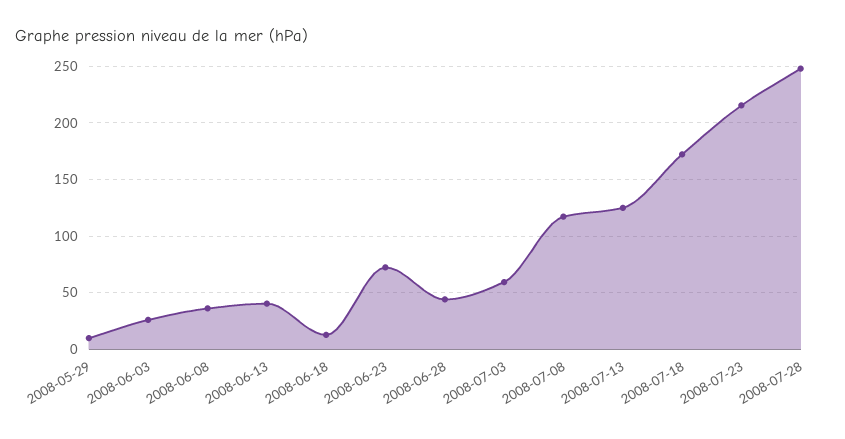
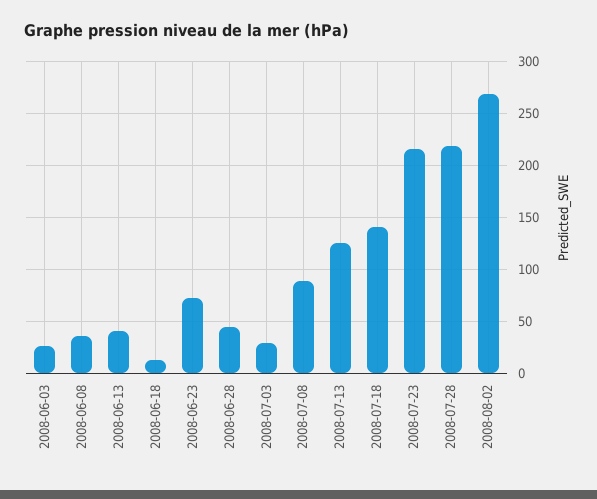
2008-05-29: 10 -> none
2008-07-03: 60 -> 30
2008-07-08: 120 -> 90
2008-07-18: 170 -> 140
2008-07-28: 250 -> 220
2008-08-02: none -> 270

